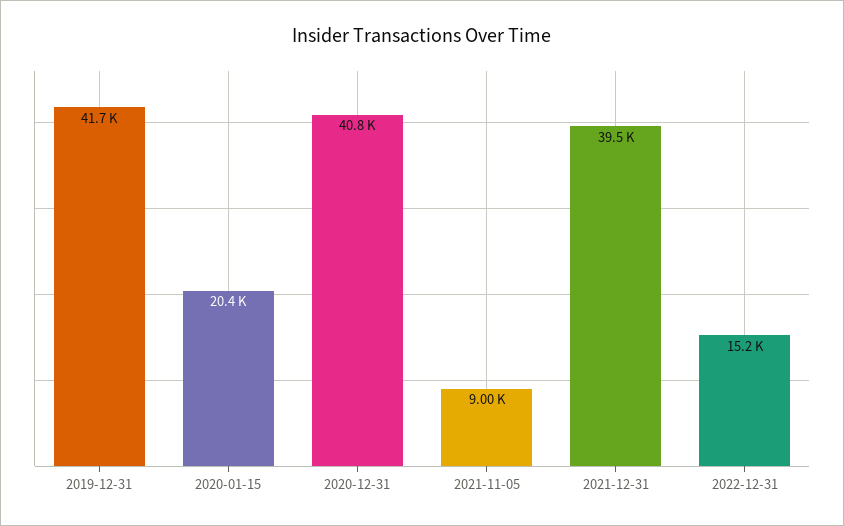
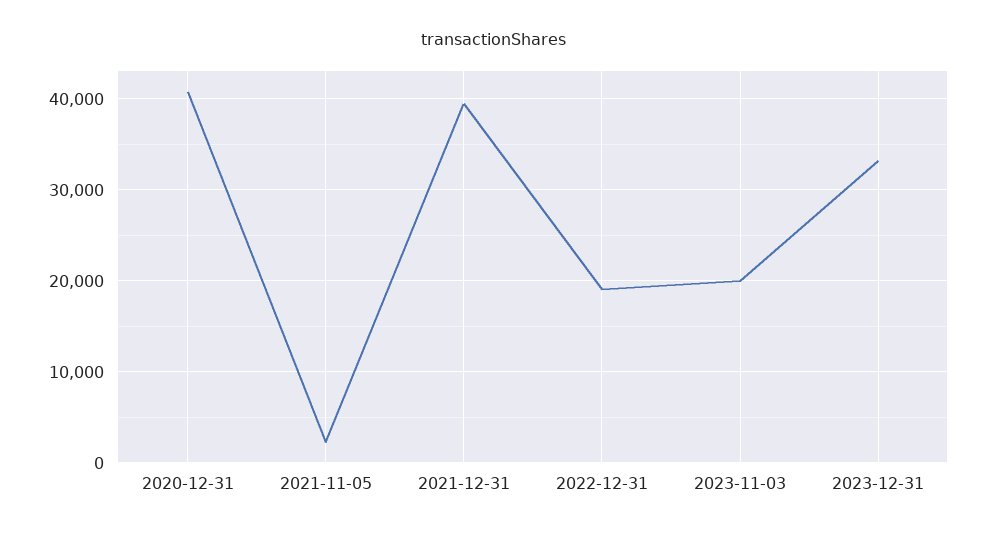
2019-12-31: 41700 -> none
2020-01-15: 20400 -> none
2021-11-05: 9000 -> 2000
2022-12-31: 15200 -> 19000
2023-11-03: none -> 20000
2023-12-31: none -> 33000

